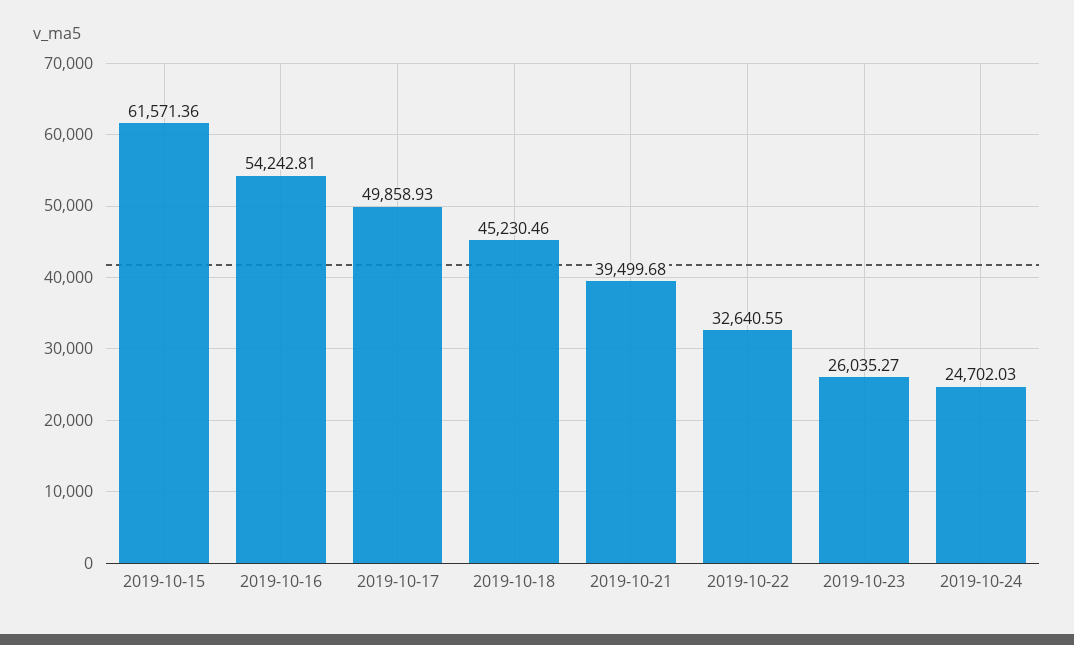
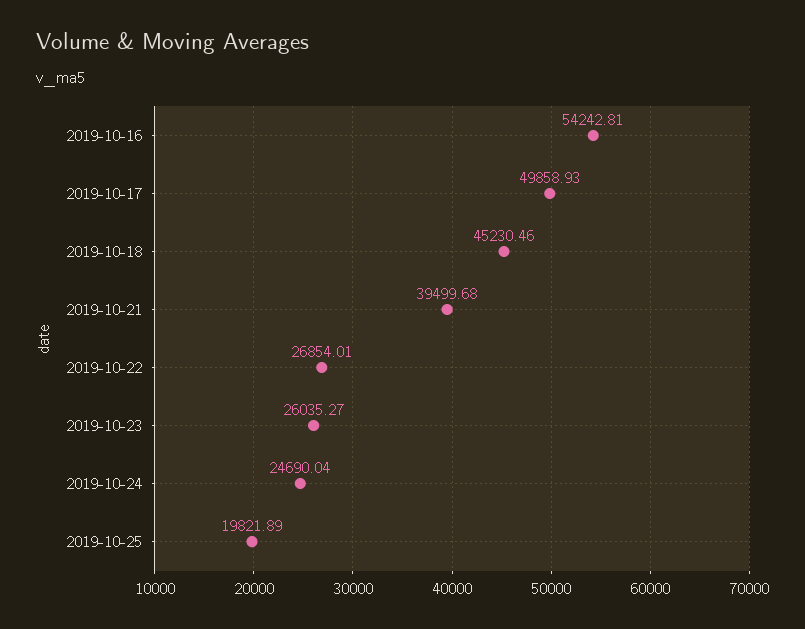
2019-10-15: 61571.36 -> none
2019-10-22: 32640.55 -> 26854.01
2019-10-24: 24702.03 -> 24690.04
2019-10-25: none -> 19821.89

